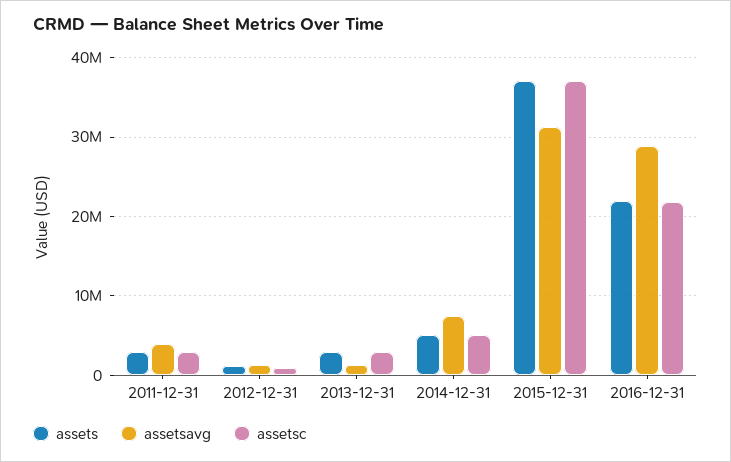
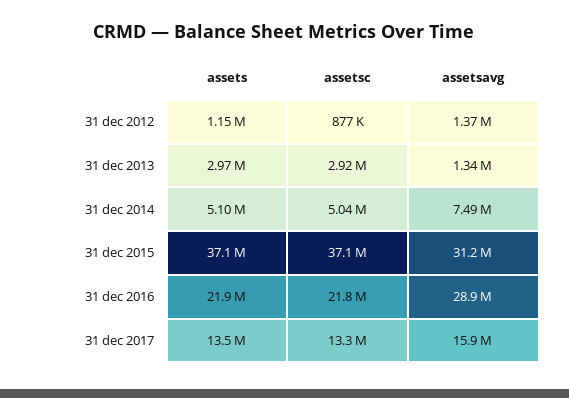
assets, 2011-12-31: 3000000 -> none
assetsavg, 2011-12-31: 4000000 -> none
assetsc, 2011-12-31: 3000000 -> none
assets, 31 dec 2017: none -> 13500000
assetsc, 31 dec 2017: none -> 13300000
assetsavg, 31 dec 2017: none -> 15900000

